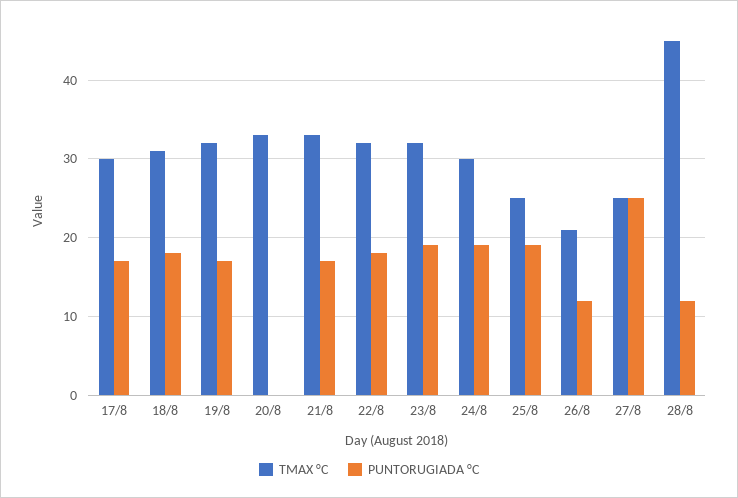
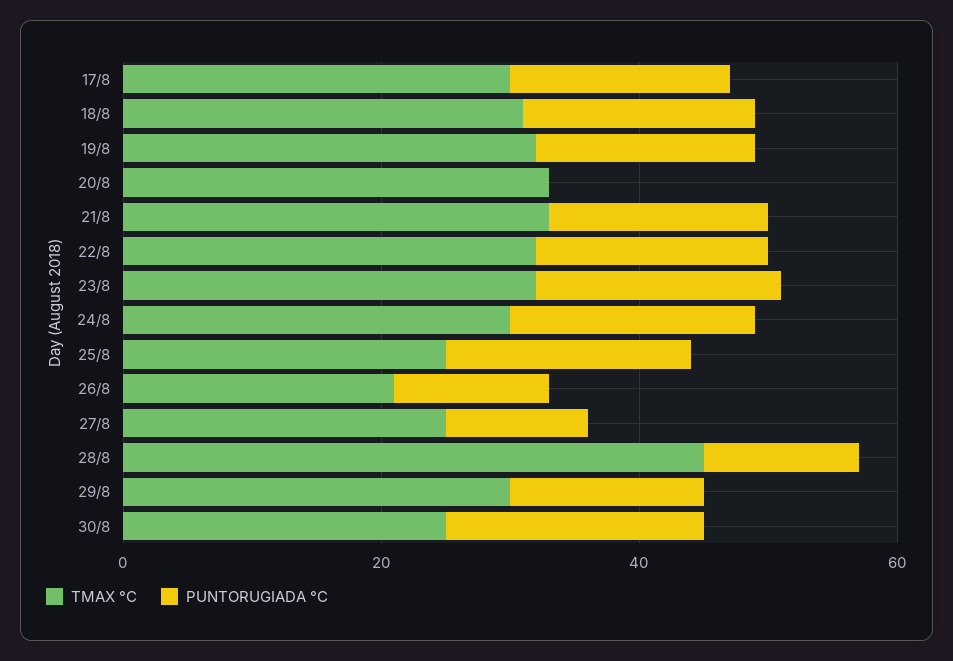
PUNTORUGIADA °C, 27/8: 25 -> 10
TMAX °C, 29/8: none -> 30
PUNTORUGIADA °C, 29/8: none -> 15
TMAX °C, 30/8: none -> 25
PUNTORUGIADA °C, 30/8: none -> 20

